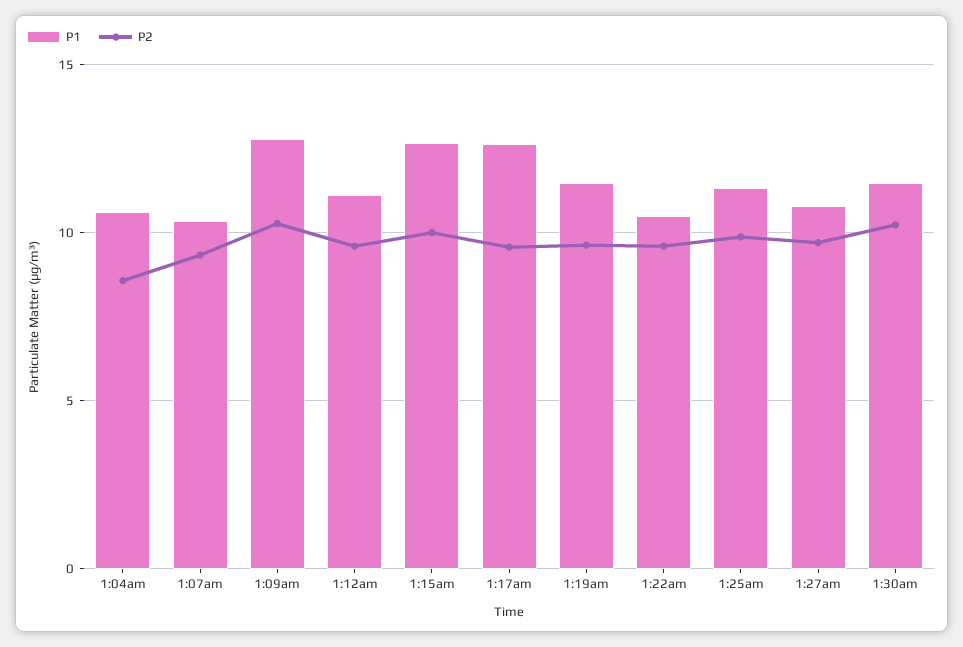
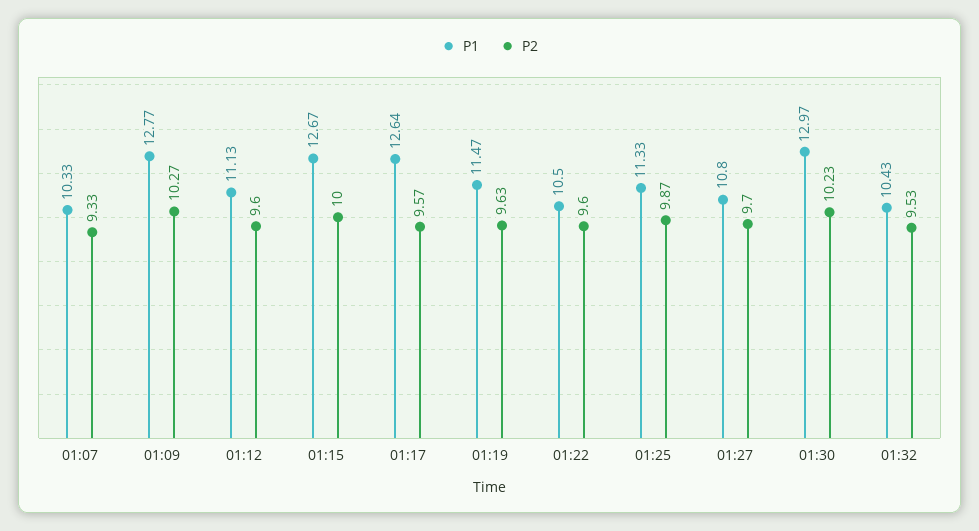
P1, 1:04am: 10.5 -> none
P2, 1:04am: 8.5 -> none
P1, 1:30am: 11.5 -> 12.97
P1, 01:32: none -> 10.43
P2, 01:32: none -> 9.53

